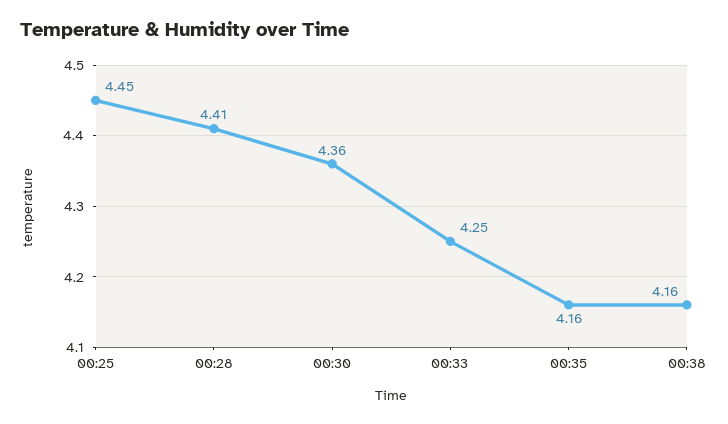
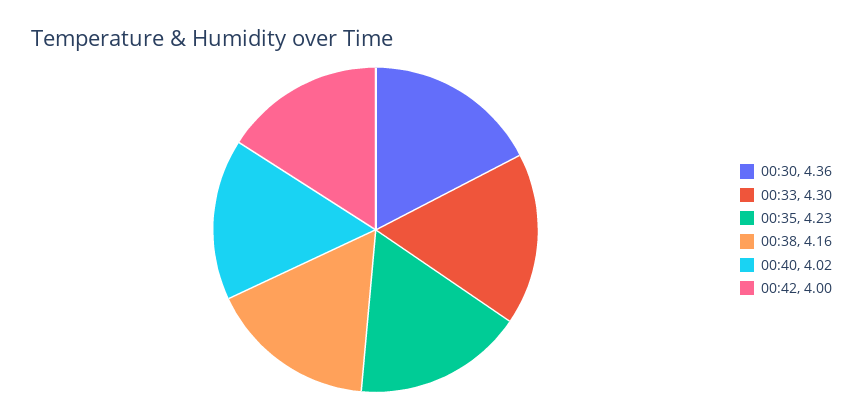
00:25: 4.45 -> none
00:28: 4.41 -> none
00:33: 4.25 -> 4.3
00:35: 4.16 -> 4.23
00:40: none -> 4.02
00:42: none -> 4

